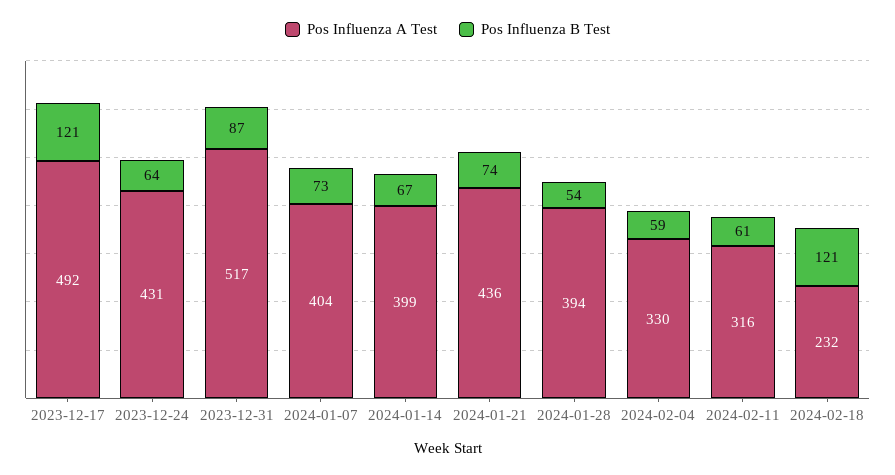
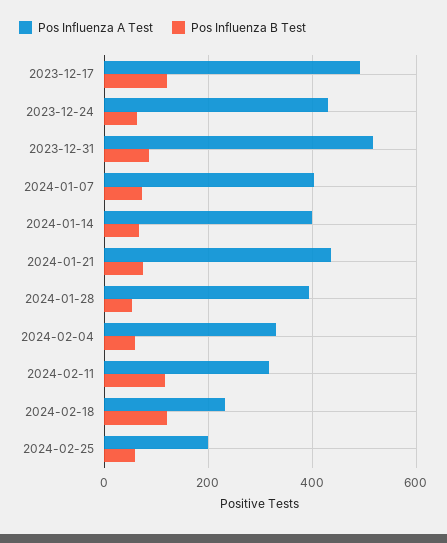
Pos Influenza B Test, 2024-02-11: 61 -> 120
Pos Influenza A Test, 2024-02-25: none -> 200
Pos Influenza B Test, 2024-02-25: none -> 60

